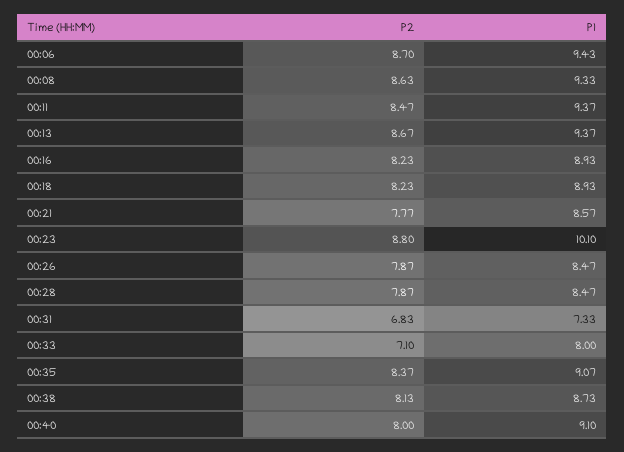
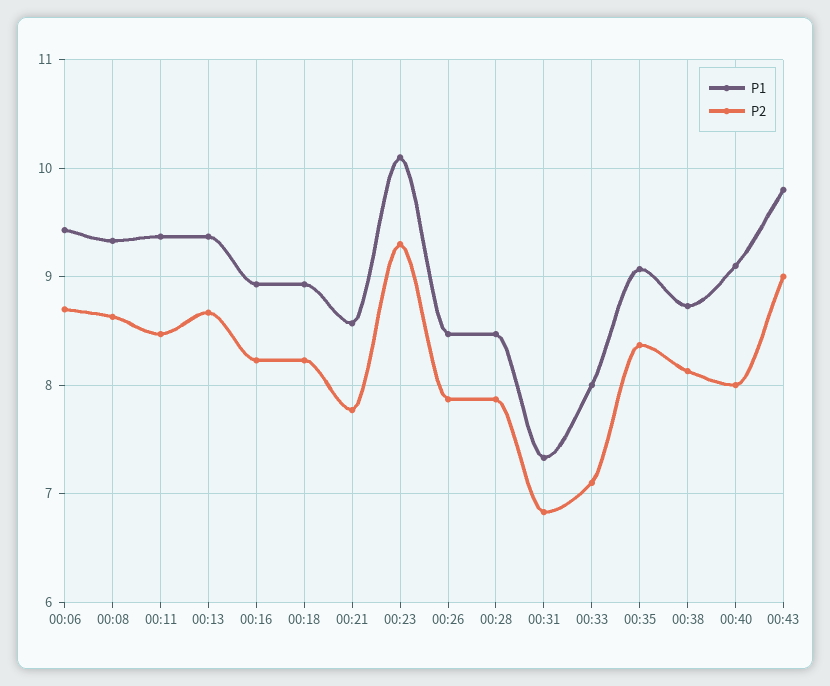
P2, 00:23: 8.8 -> 9.3
P1, 00:43: none -> 9.8
P2, 00:43: none -> 9

